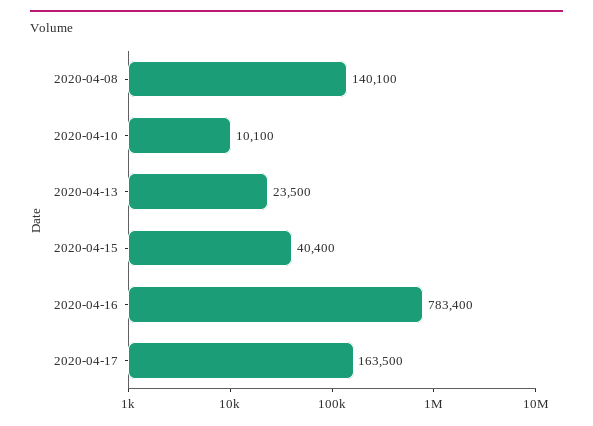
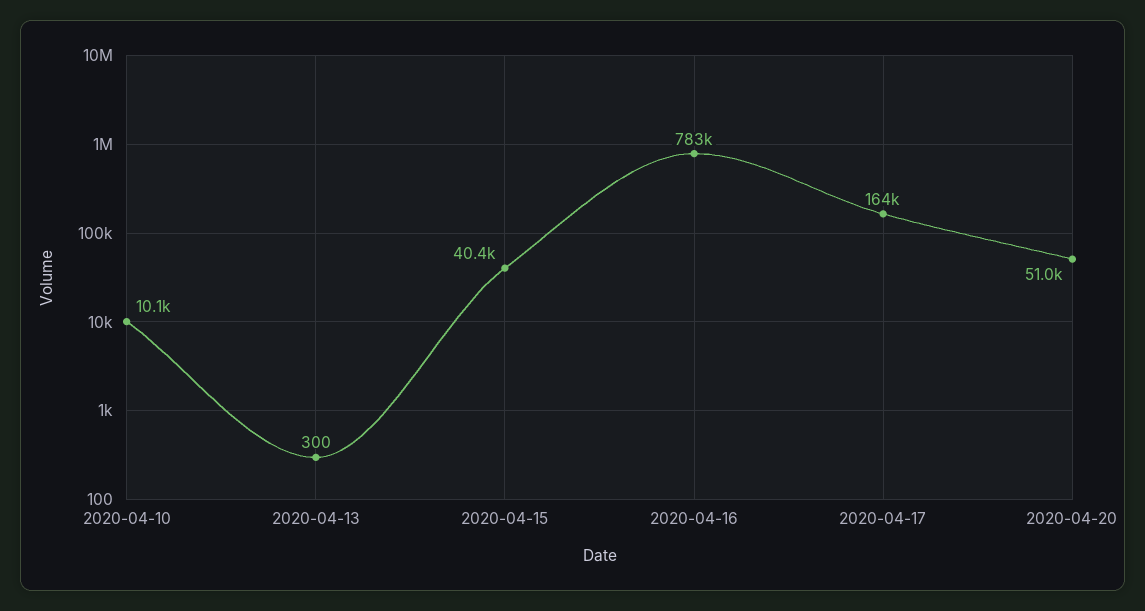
2020-04-08: 140100 -> none
2020-04-13: 23500 -> 300
2020-04-20: none -> 51000

